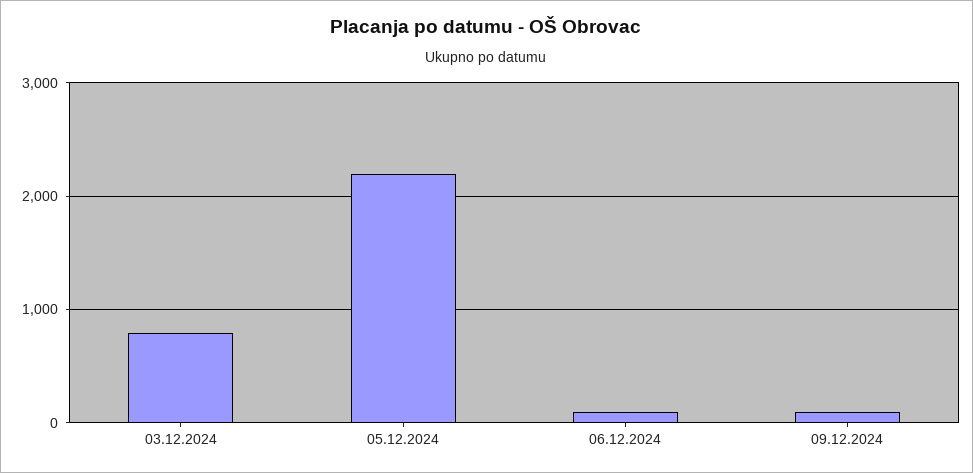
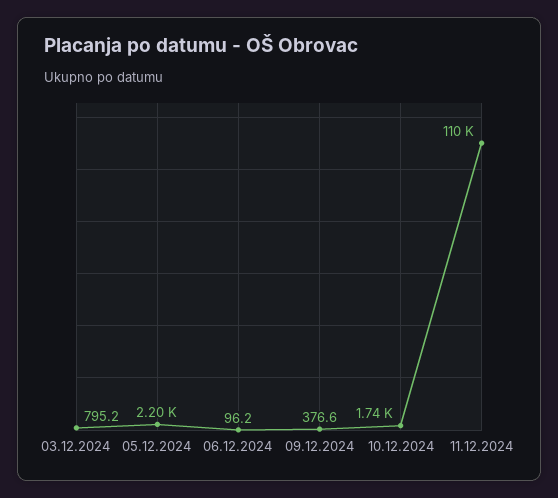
09.12.2024: 100 -> 376.6
10.12.2024: none -> 1740
11.12.2024: none -> 110000

